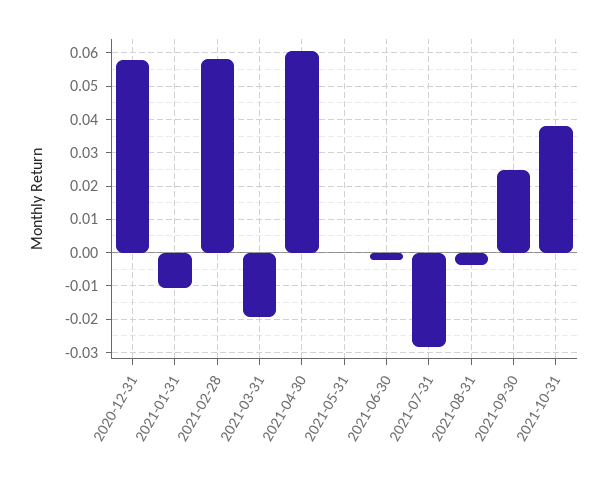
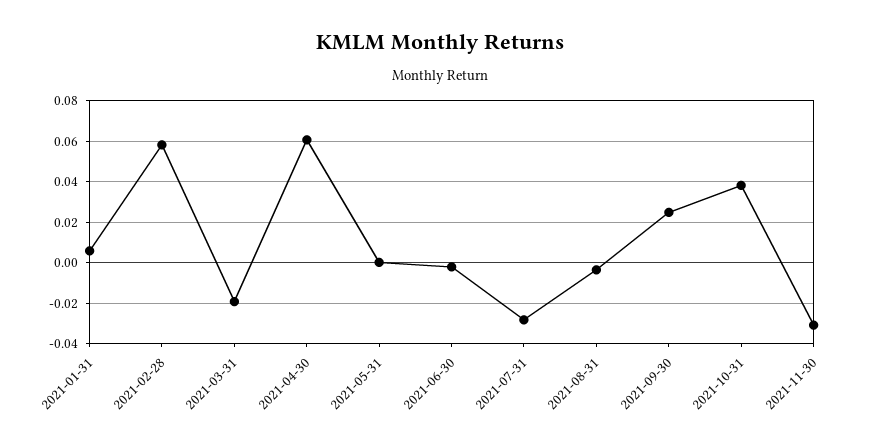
2020-12-31: 0.058 -> none
2021-01-31: -0.01 -> 0.005
2021-11-30: none -> -0.03

